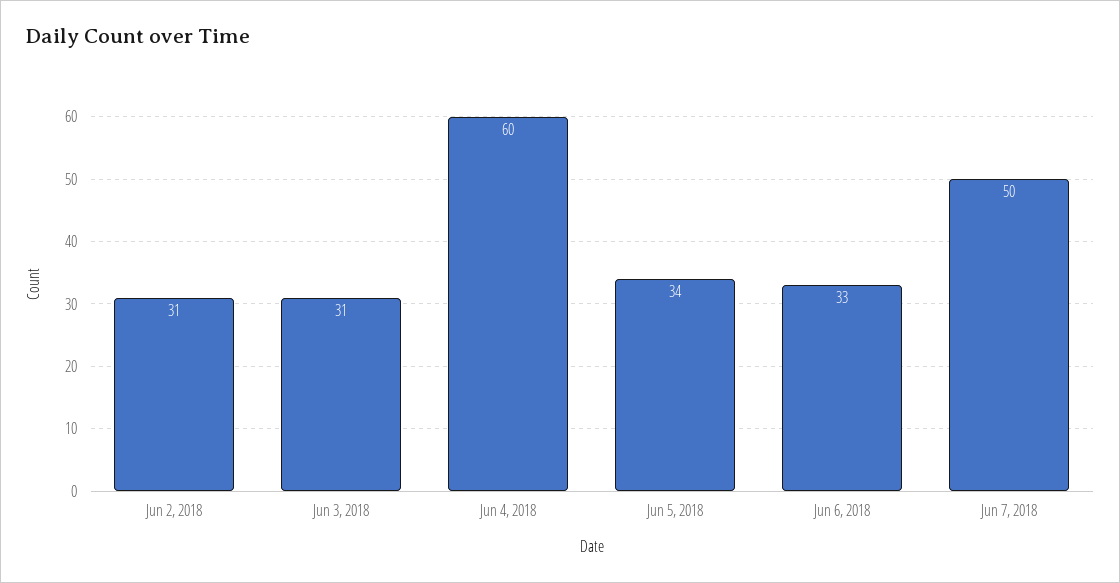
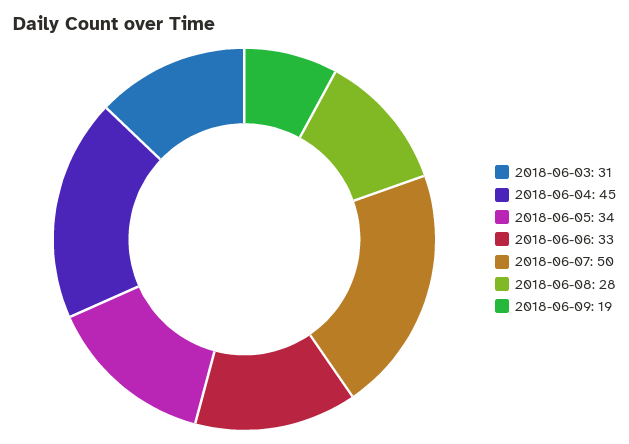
Jun 2, 2018: 31 -> none
Jun 4, 2018: 60 -> 45
2018-06-08: none -> 28
2018-06-09: none -> 19

